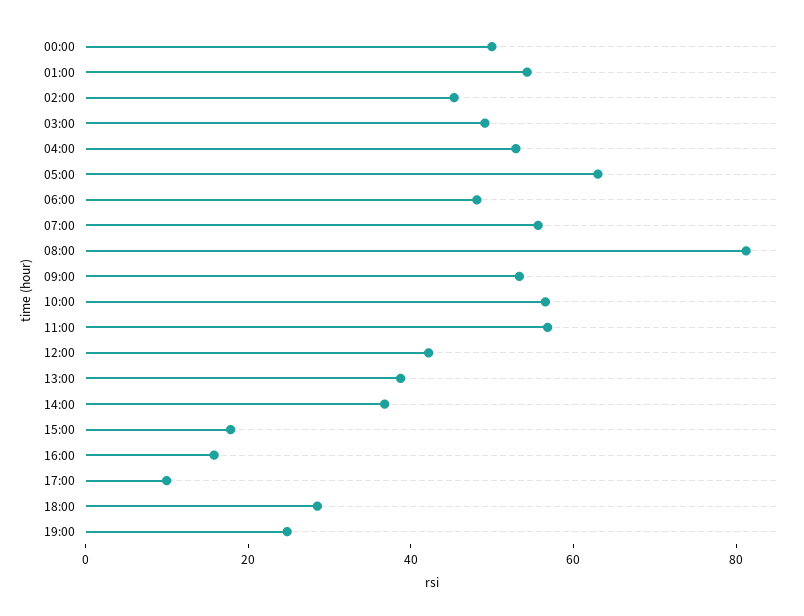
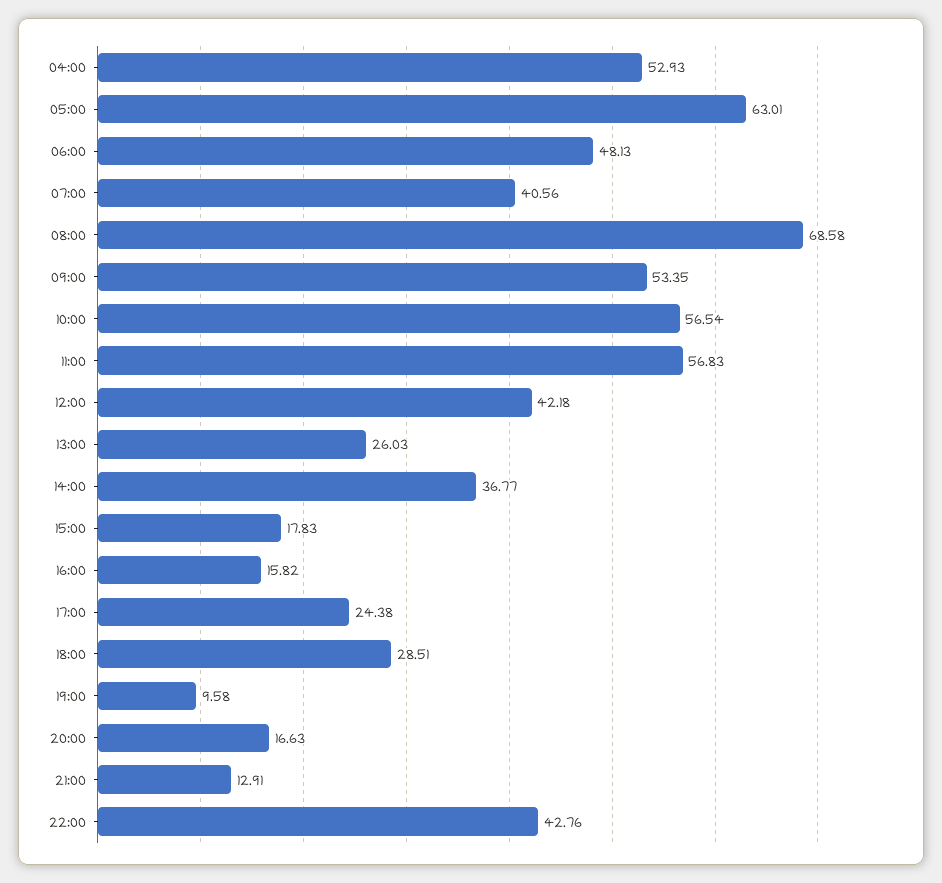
00:00: 50 -> none
01:00: 55 -> none
02:00: 45 -> none
03:00: 50 -> none
07:00: 55 -> 40.56
08:00: 80 -> 68.58
13:00: 40 -> 26.03
17:00: 10 -> 24.38
19:00: 25 -> 9.58
20:00: none -> 16.63
21:00: none -> 12.91
22:00: none -> 42.76

